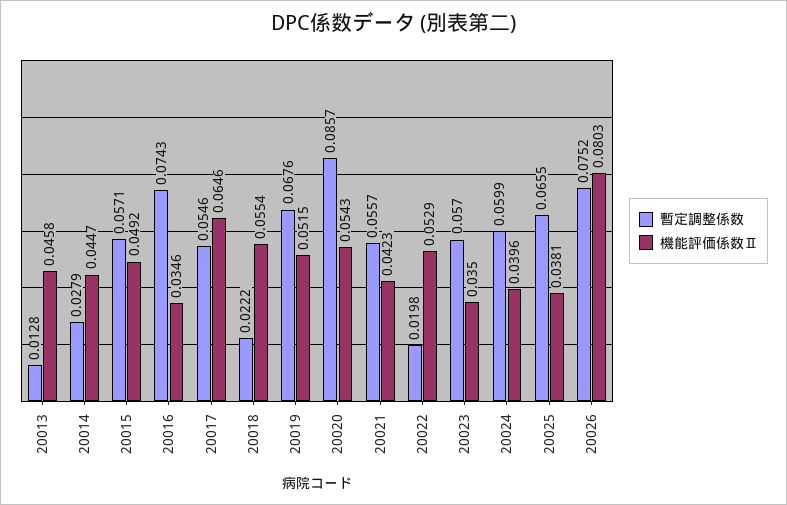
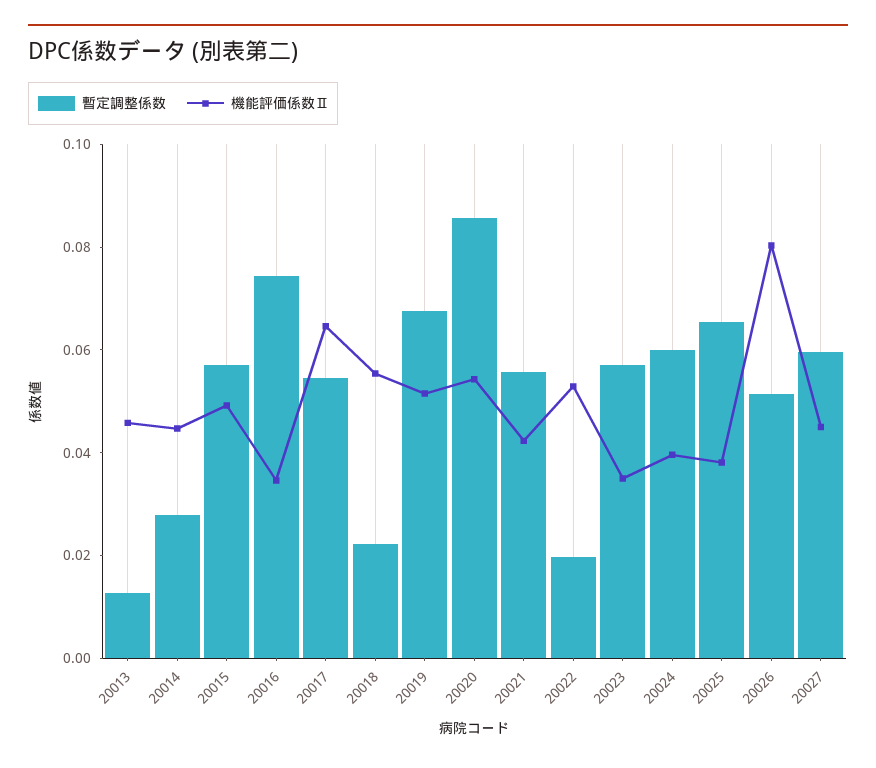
暫定調整係数, 20026: 0.0752 -> 0.05
暫定調整係数, 20027: none -> 0.06
機能評価係数Ⅱ, 20027: none -> 0.045

